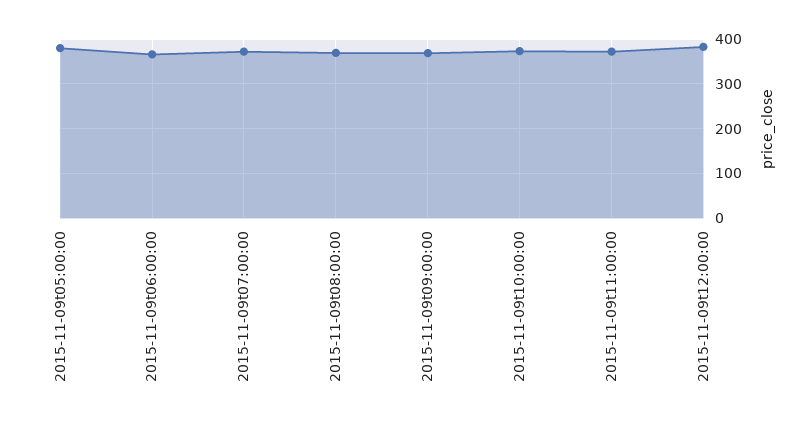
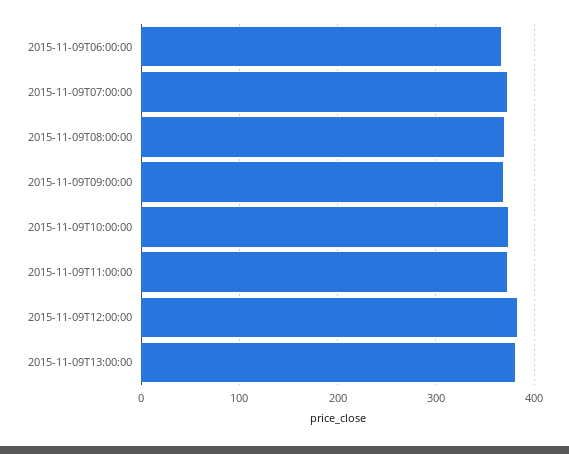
2015-11-09t05:00:00: 380 -> none
2015-11-09T13:00:00: none -> 380

